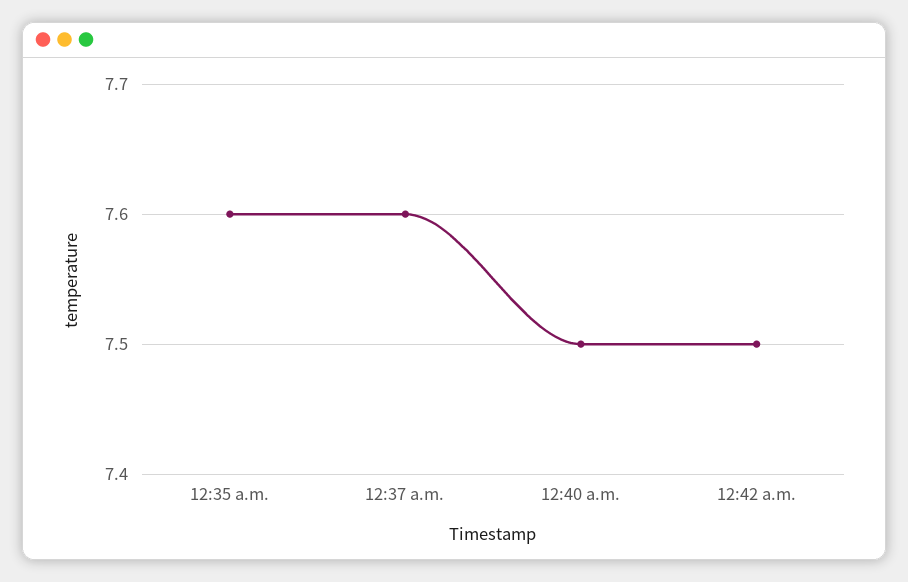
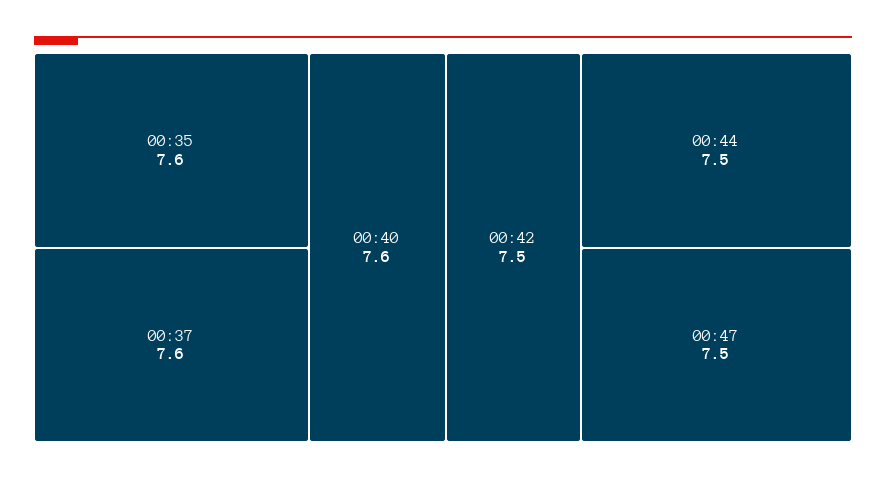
12:40 a.m.: 7.5 -> 7.6
00:44: none -> 7.5
00:47: none -> 7.5

